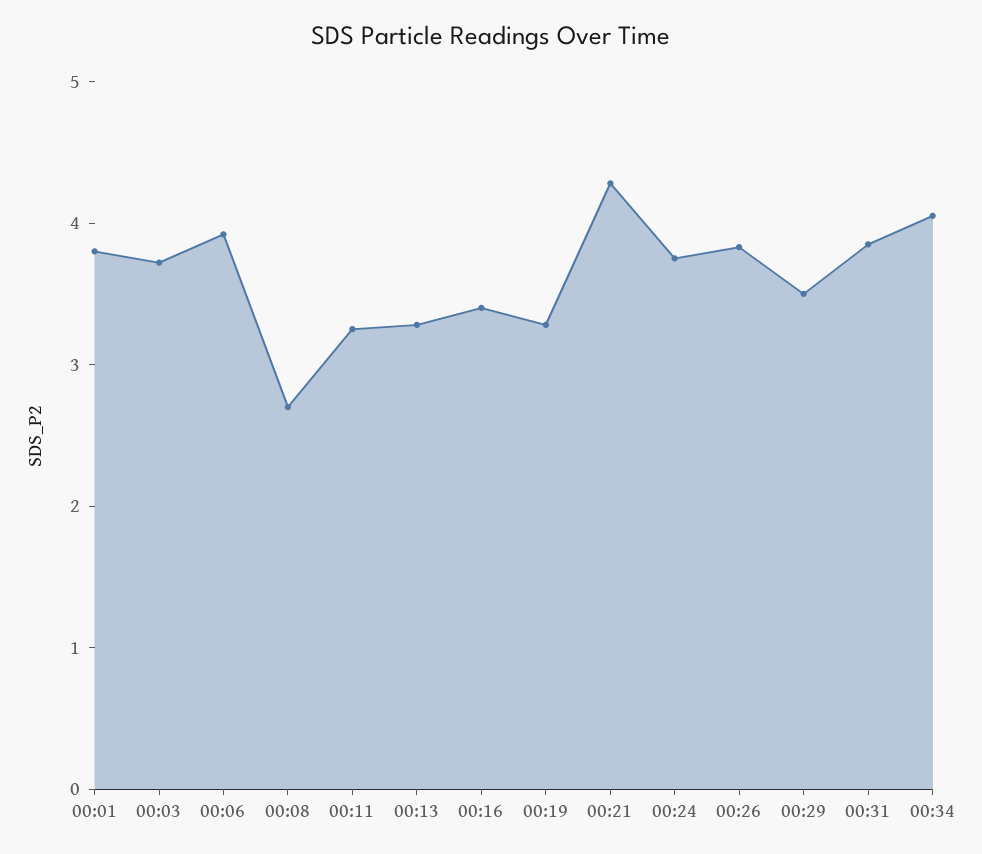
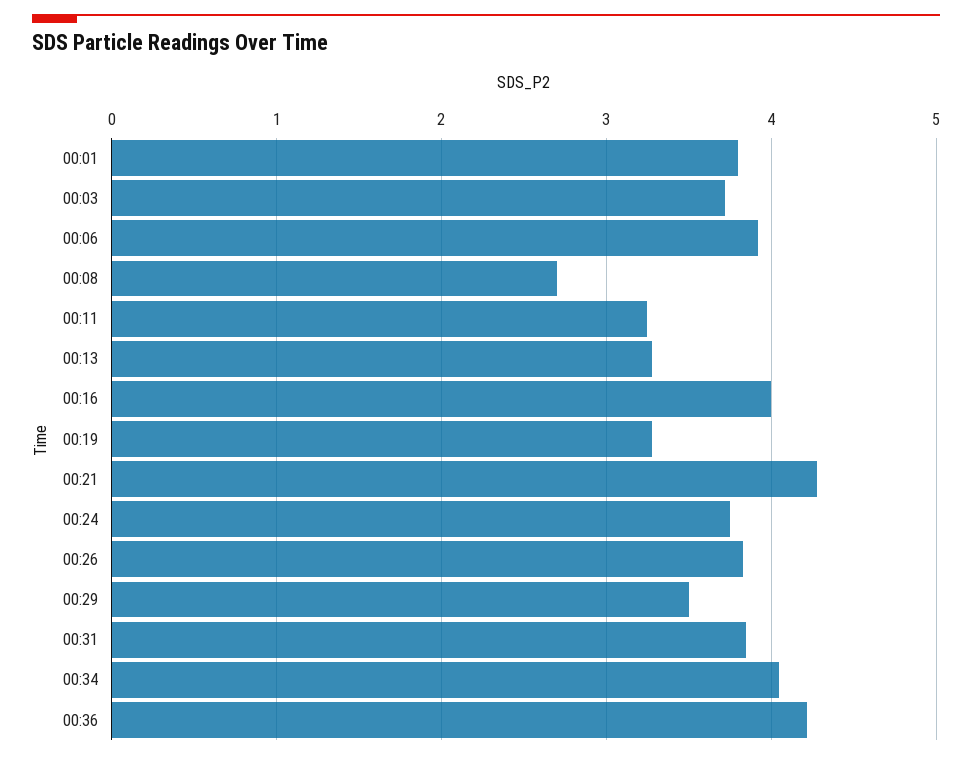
00:16: 3.4 -> 4
00:36: none -> 4.2

